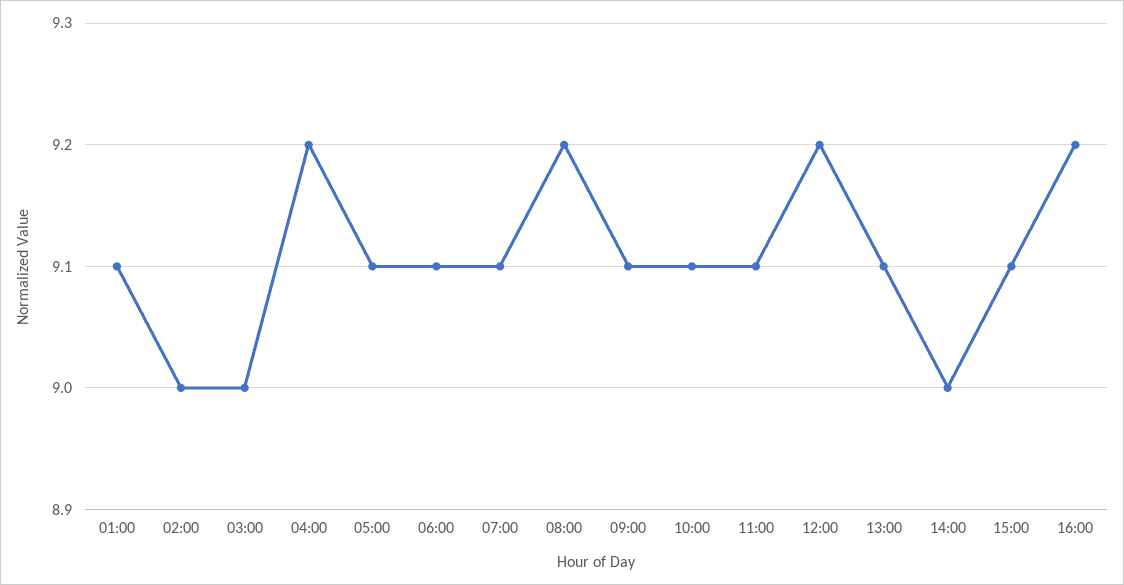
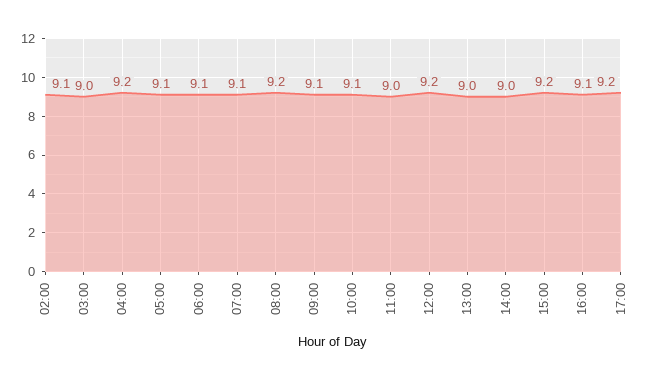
01:00: 9.1 -> none
02:00: 9 -> 9.1
11:00: 9.1 -> 9
13:00: 9.1 -> 9
15:00: 9.1 -> 9.2
16:00: 9.2 -> 9.1
17:00: none -> 9.2

